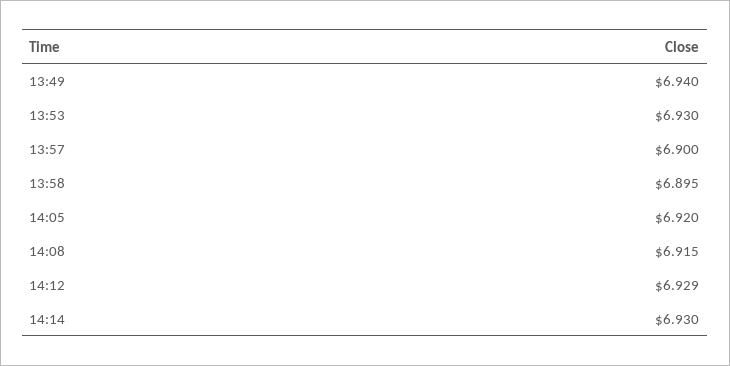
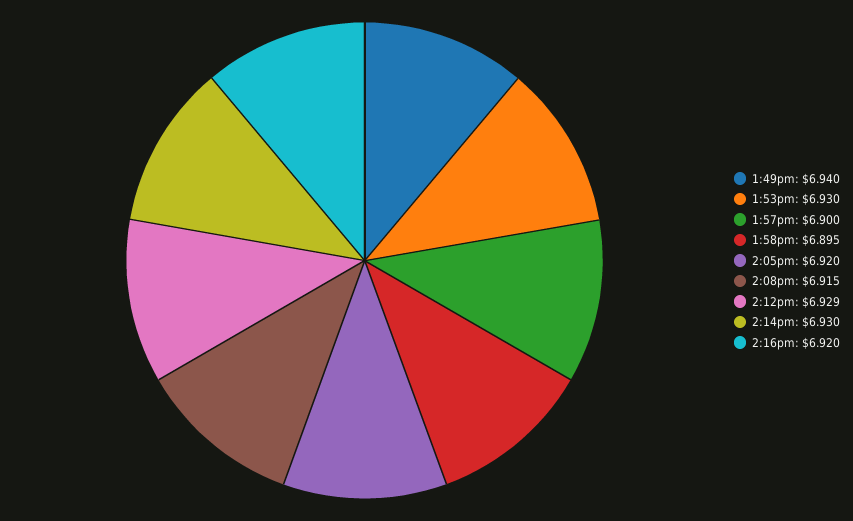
2:16pm: none -> 6.92

